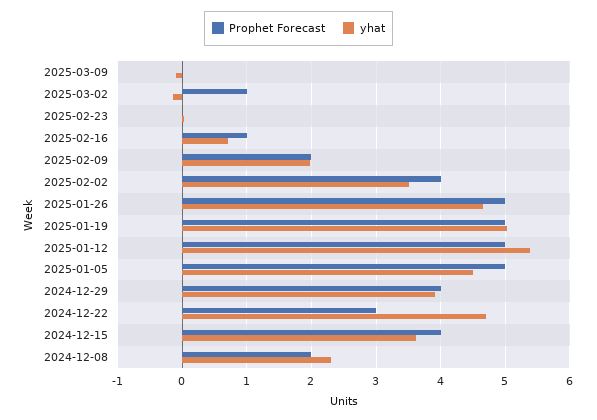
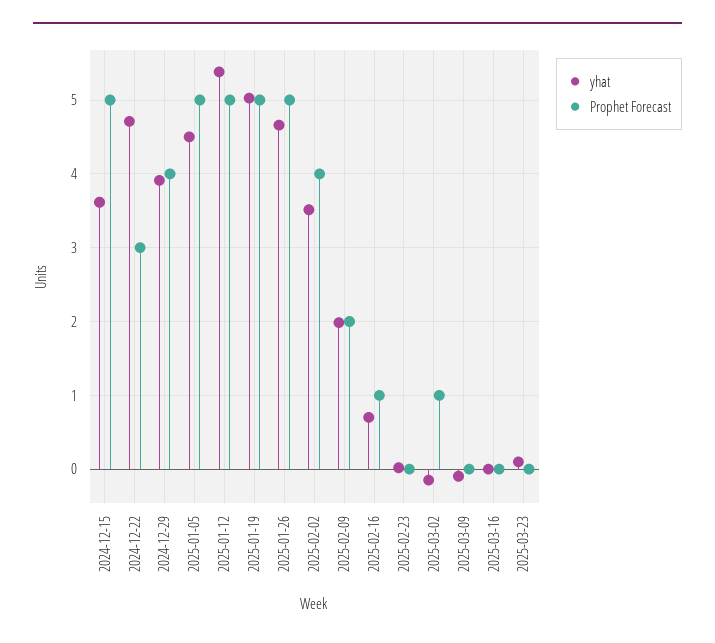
Prophet Forecast, 2024-12-15: 4 -> 5
Prophet Forecast, 2024-12-08: 2 -> none
yhat, 2024-12-08: 2.3 -> none
yhat, 2025-03-16: none -> 0
Prophet Forecast, 2025-03-16: none -> 0
yhat, 2025-03-23: none -> 0.1
Prophet Forecast, 2025-03-23: none -> 0

